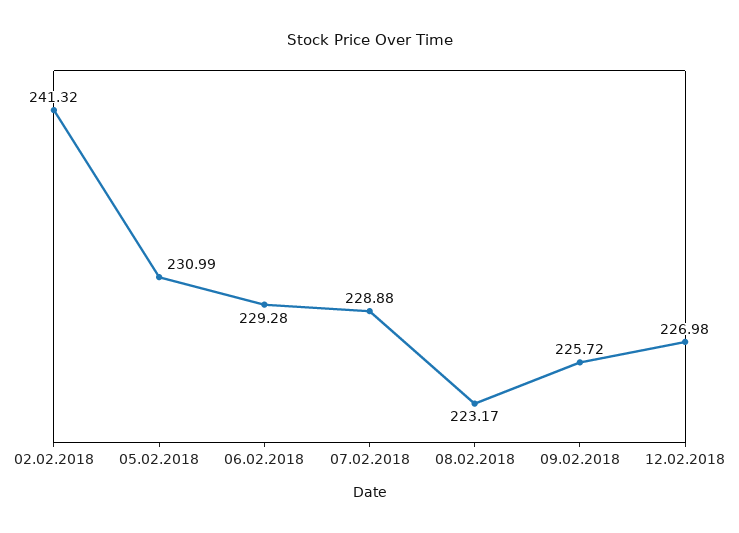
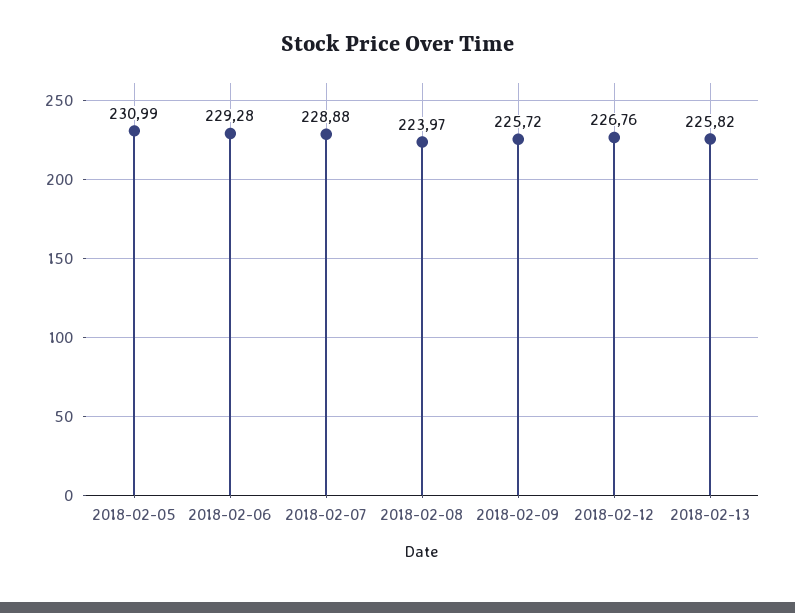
02.02.2018: 241.32 -> none
08.02.2018: 223.17 -> 223.97
12.02.2018: 226.98 -> 226.76
2018-02-13: none -> 225.82

